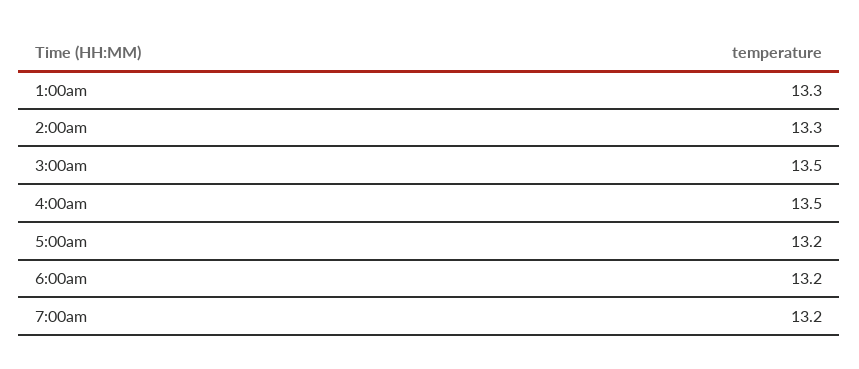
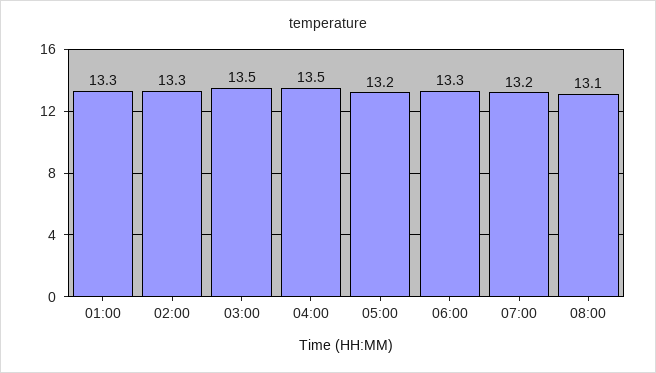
6:00am: 13.2 -> 13.3
08:00: none -> 13.1

